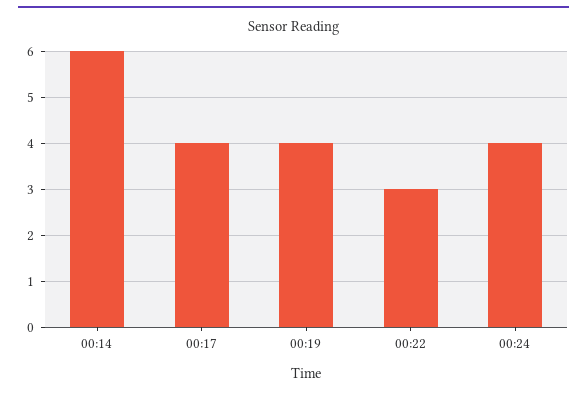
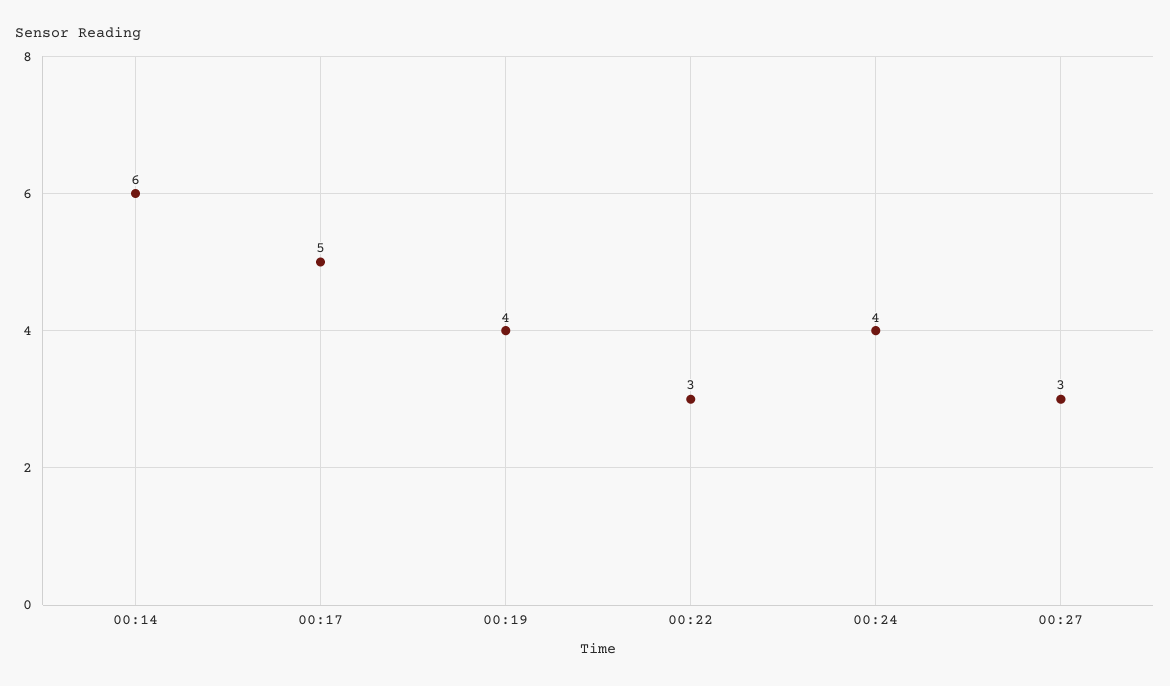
00:17: 4 -> 5
00:27: none -> 3

